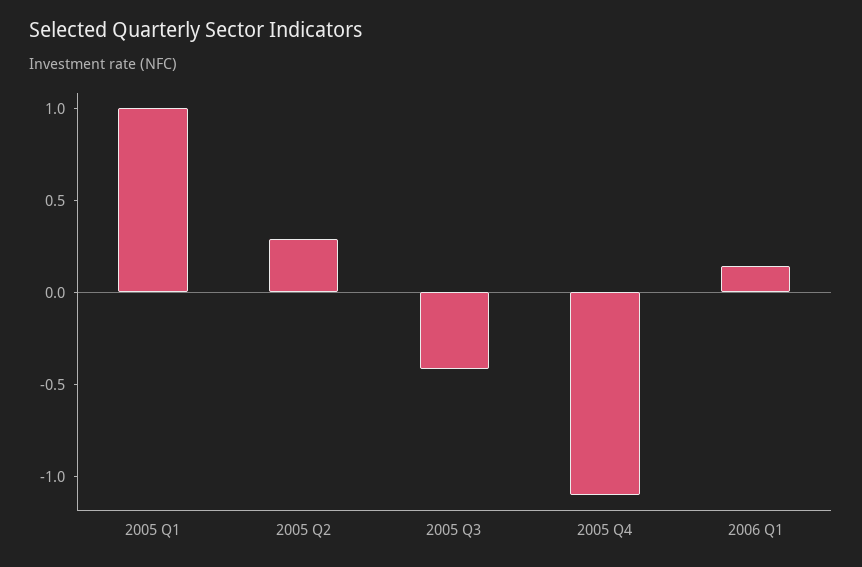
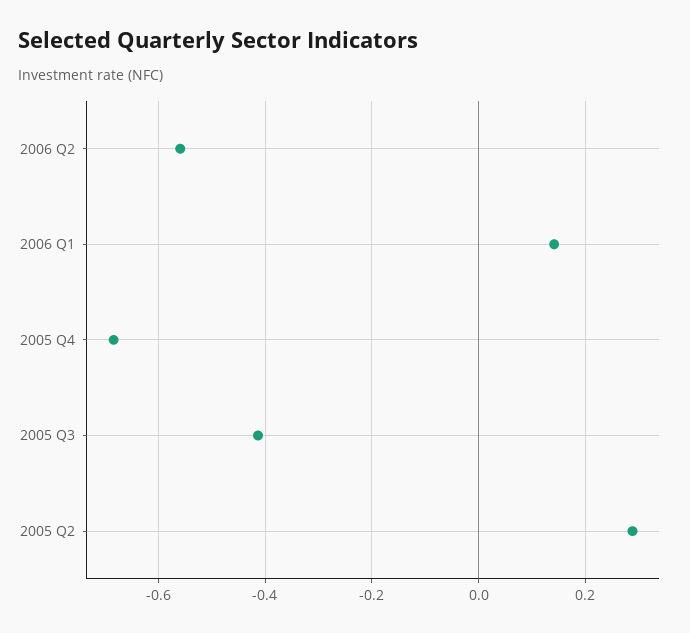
2005 Q1: 1 -> none
2005 Q4: -1.1 -> -0.68
2006 Q2: none -> -0.56

